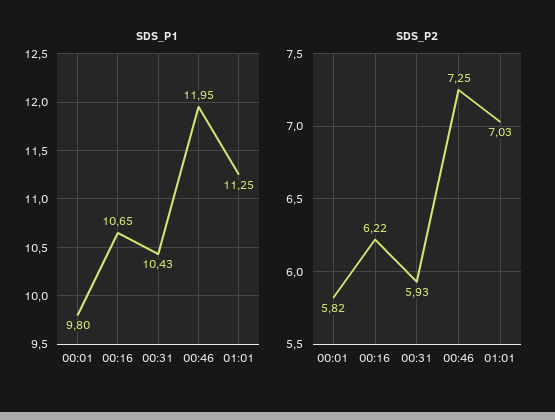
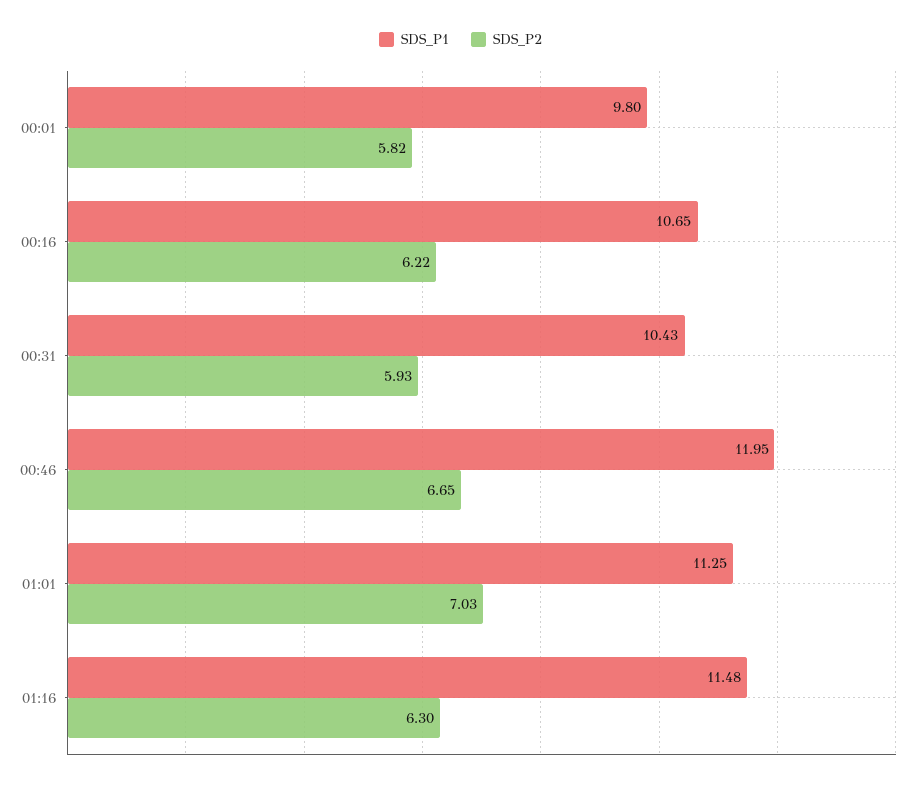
SDS_P2, 00:46: 7.25 -> 6.65
SDS_P1, 01:16: none -> 11.48
SDS_P2, 01:16: none -> 6.3

